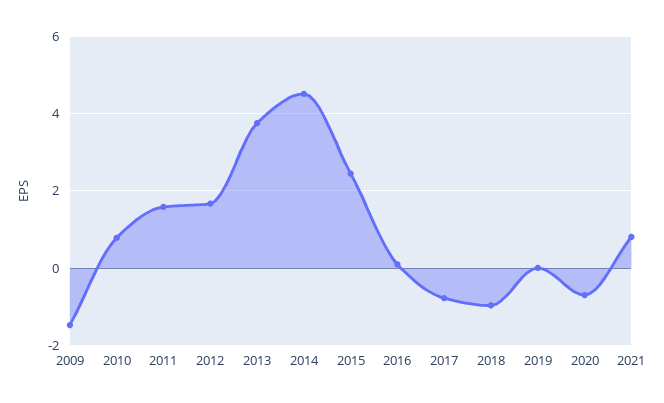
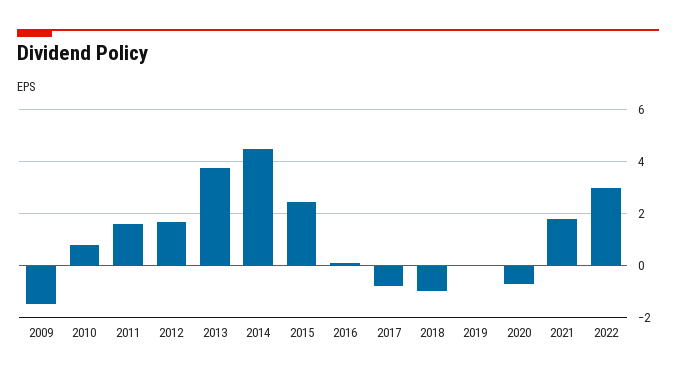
2021: 0.8 -> 1.75
2022: none -> 3

